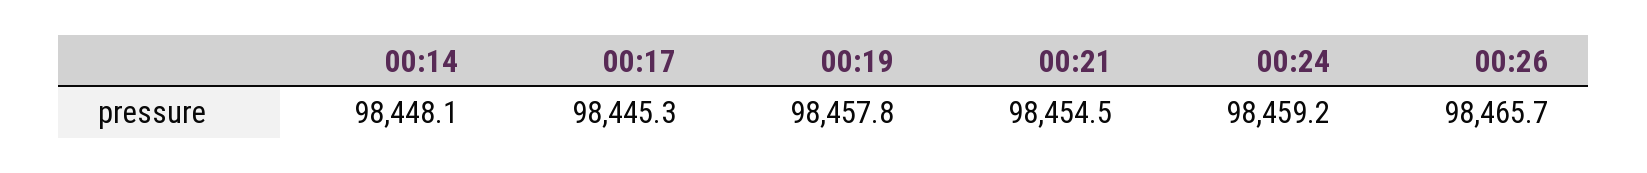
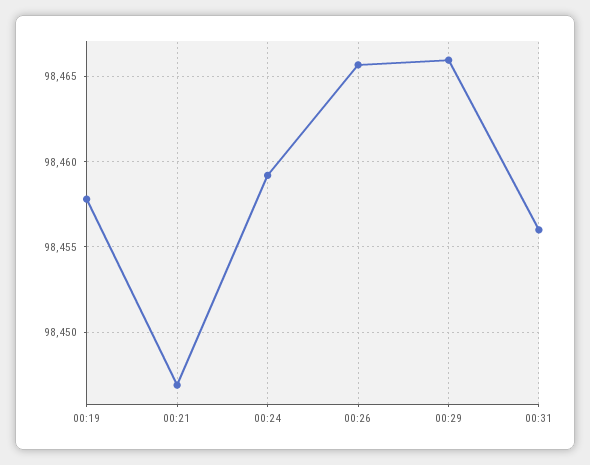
00:14: 98448.1 -> none
00:17: 98445.3 -> none
00:21: 98454.5 -> 98447
00:29: none -> 98466
00:31: none -> 98456

